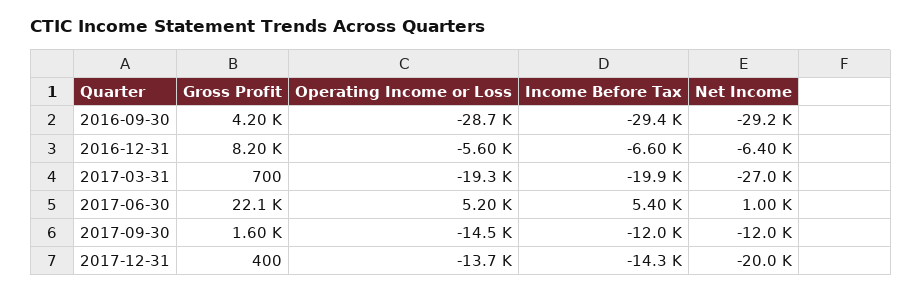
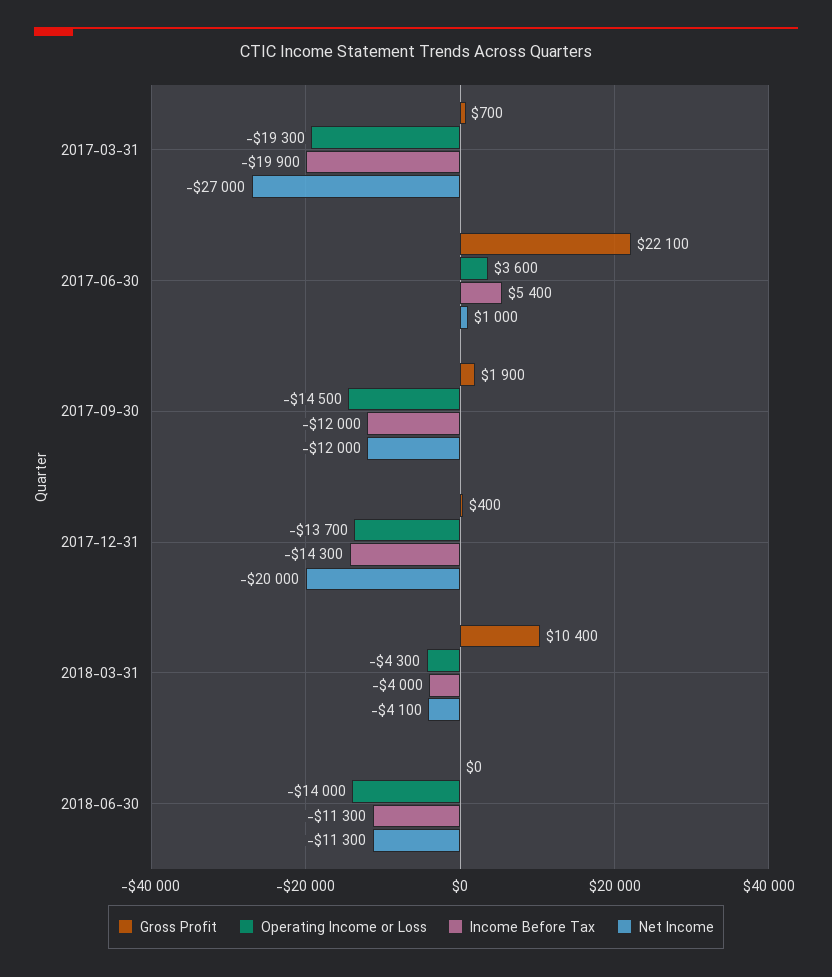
Gross Profit, 2016-09-30: 4200 -> none
Operating Income or Loss, 2016-09-30: -28700 -> none
Income Before Tax, 2016-09-30: -29400 -> none
Net Income, 2016-09-30: -29200 -> none
Gross Profit, 2016-12-31: 8200 -> none
Operating Income or Loss, 2016-12-31: -5600 -> none
Income Before Tax, 2016-12-31: -6600 -> none
Net Income, 2016-12-31: -6400 -> none
Operating Income or Loss, 2017-06-30: 5200 -> 3600
Gross Profit, 2017-09-30: 1600 -> 1900
Gross Profit, 2018-03-31: none -> 10400
Operating Income or Loss, 2018-03-31: none -> -4300
Income Before Tax, 2018-03-31: none -> -4000
Net Income, 2018-03-31: none -> -4100
Gross Profit, 2018-06-30: none -> 0
Operating Income or Loss, 2018-06-30: none -> -14000
Income Before Tax, 2018-06-30: none -> -11300
Net Income, 2018-06-30: none -> -11300

